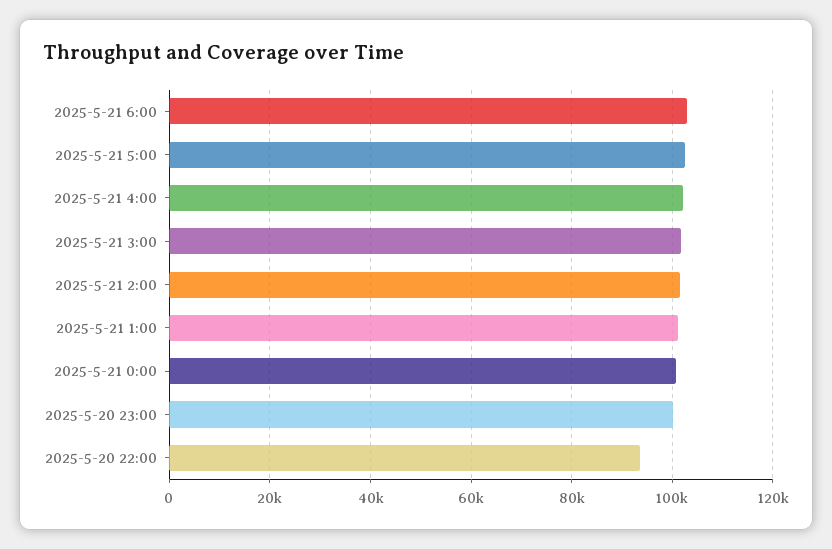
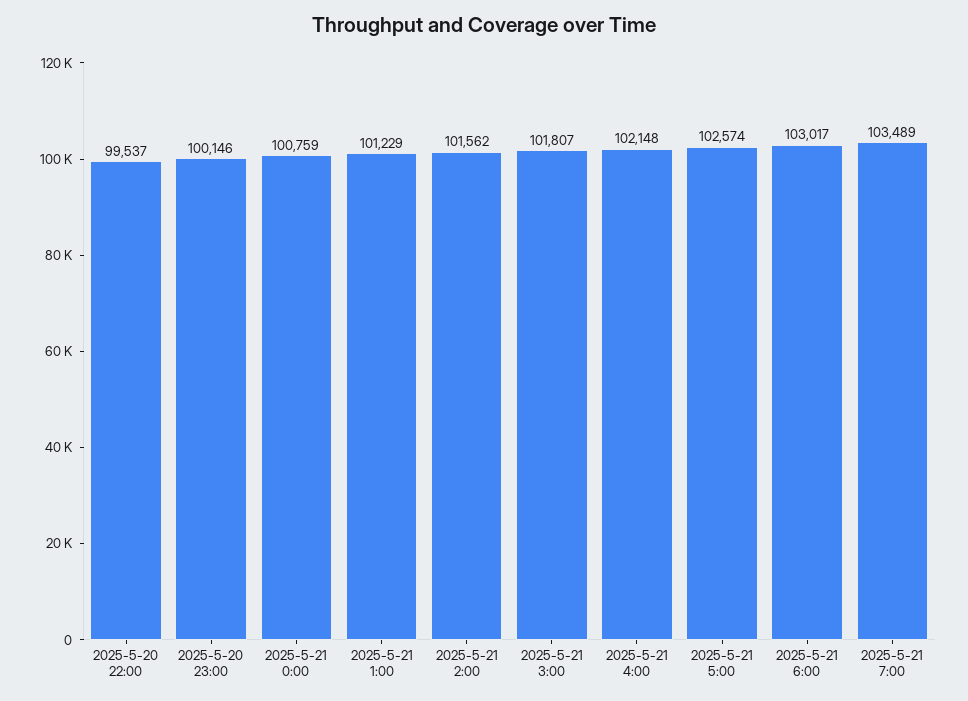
2025-5-20 22:00: 94000 -> 99537
2025-5-21 7:00: none -> 103489

